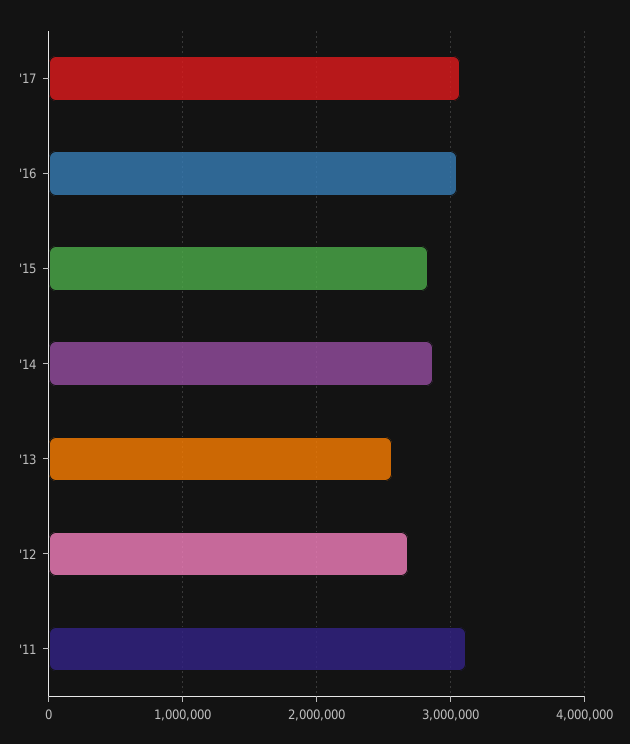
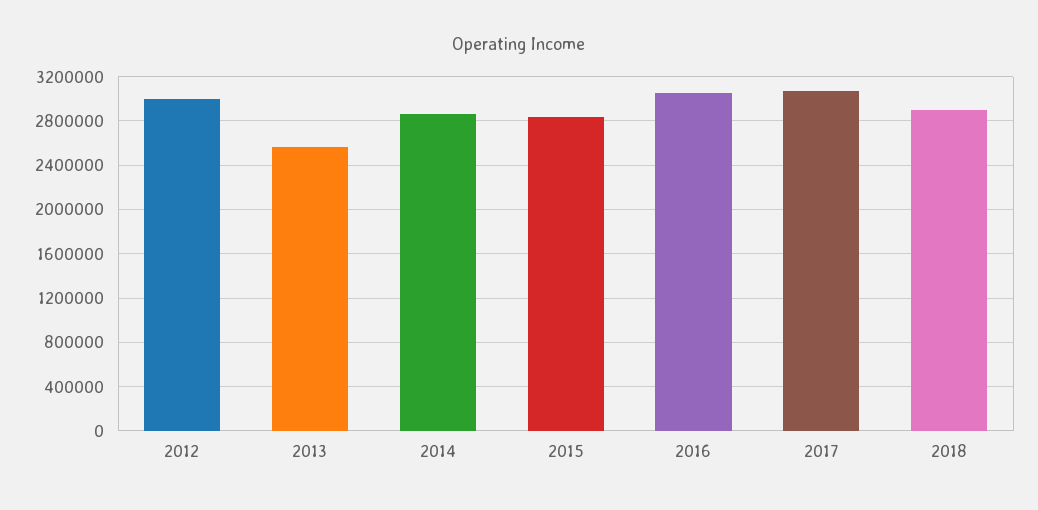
'12: 2700000 -> 3000000
'11: 3100000 -> none
2018: none -> 2900000

